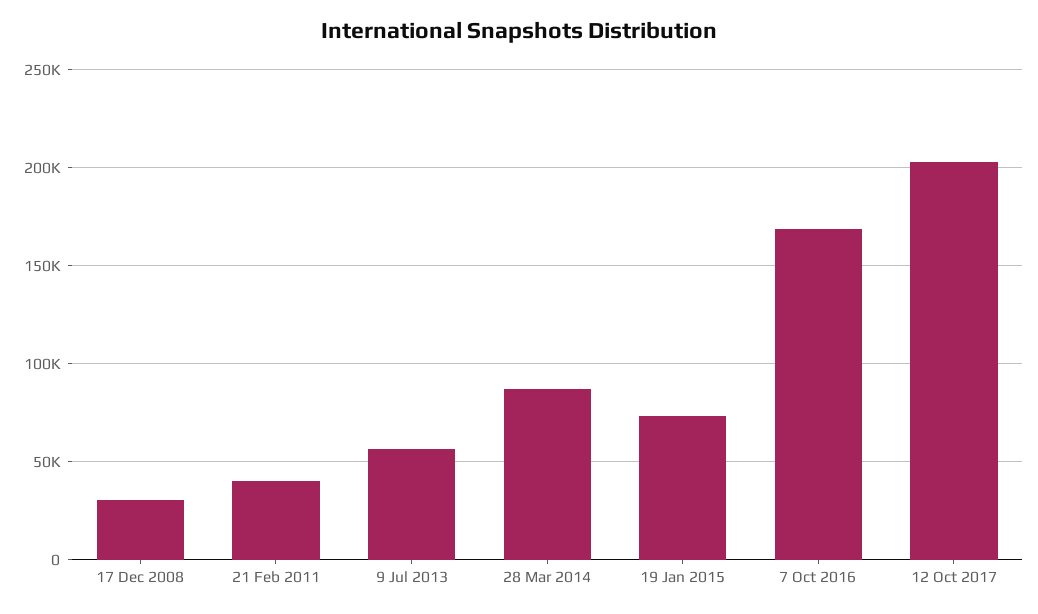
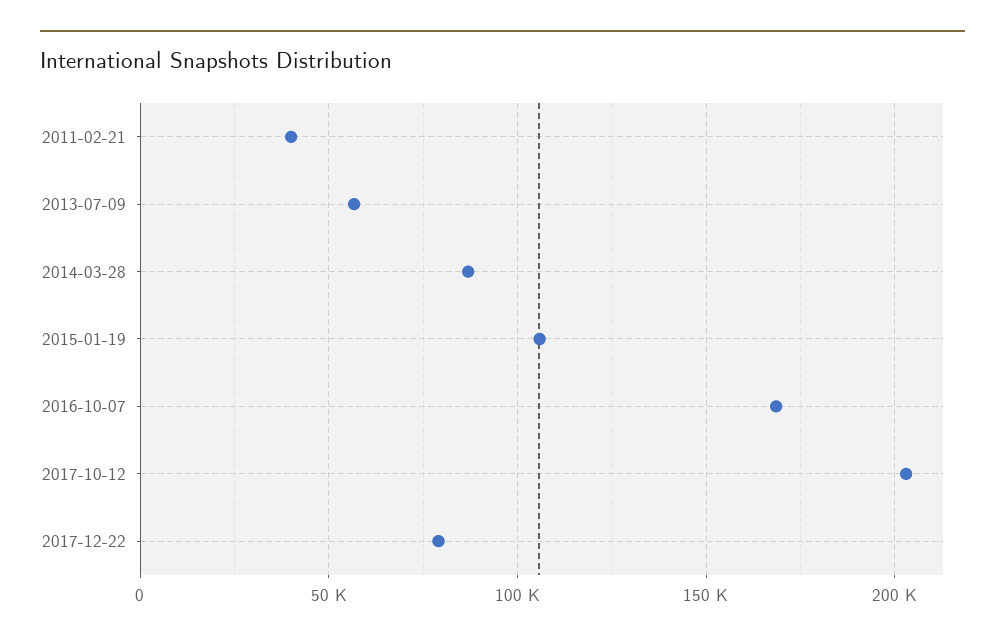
17 Dec 2008: 30000 -> none
19 Jan 2015: 75000 -> 105000
2017-12-22: none -> 80000

